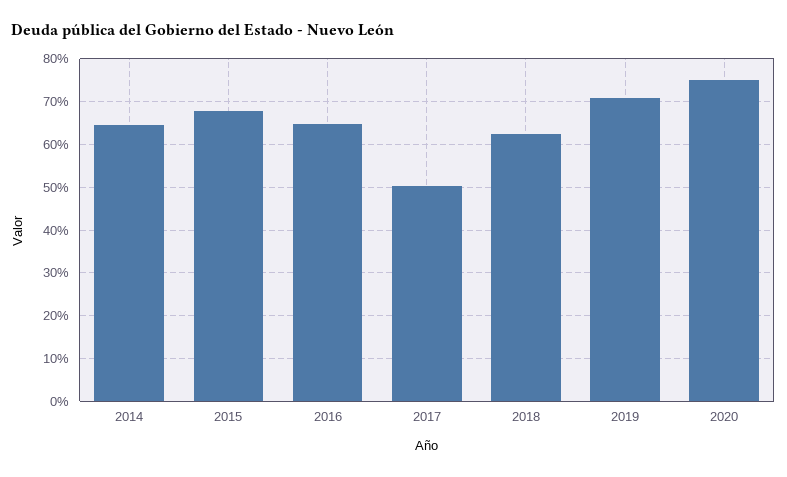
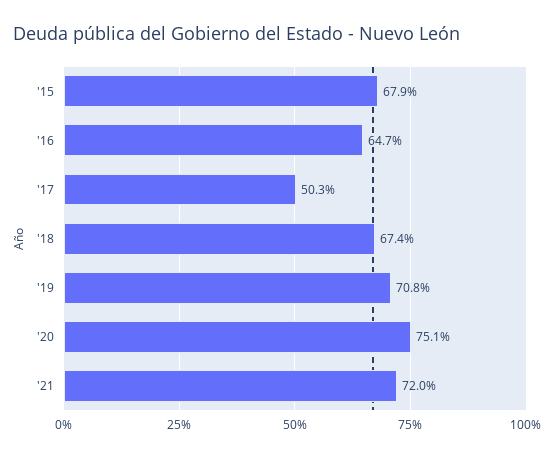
2014: 64 -> none
2018: 62 -> 67.4
'21: none -> 72

